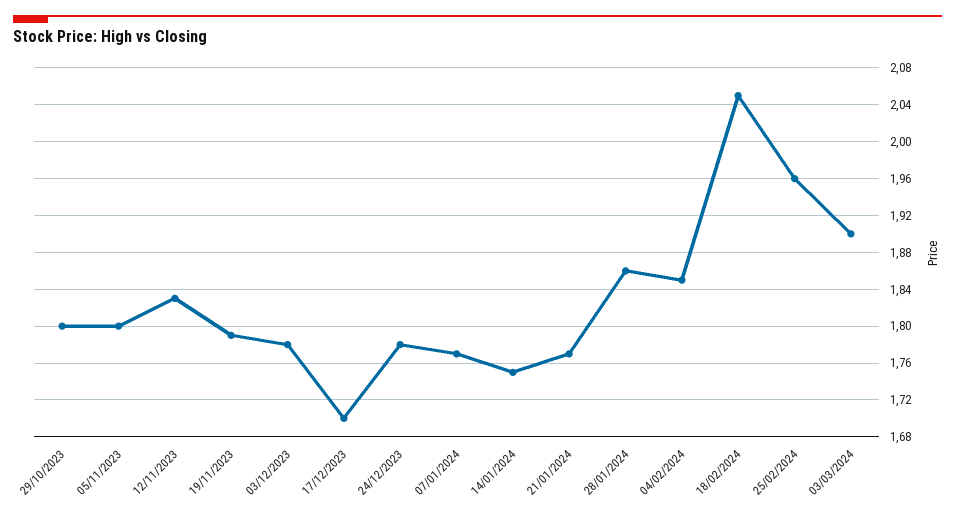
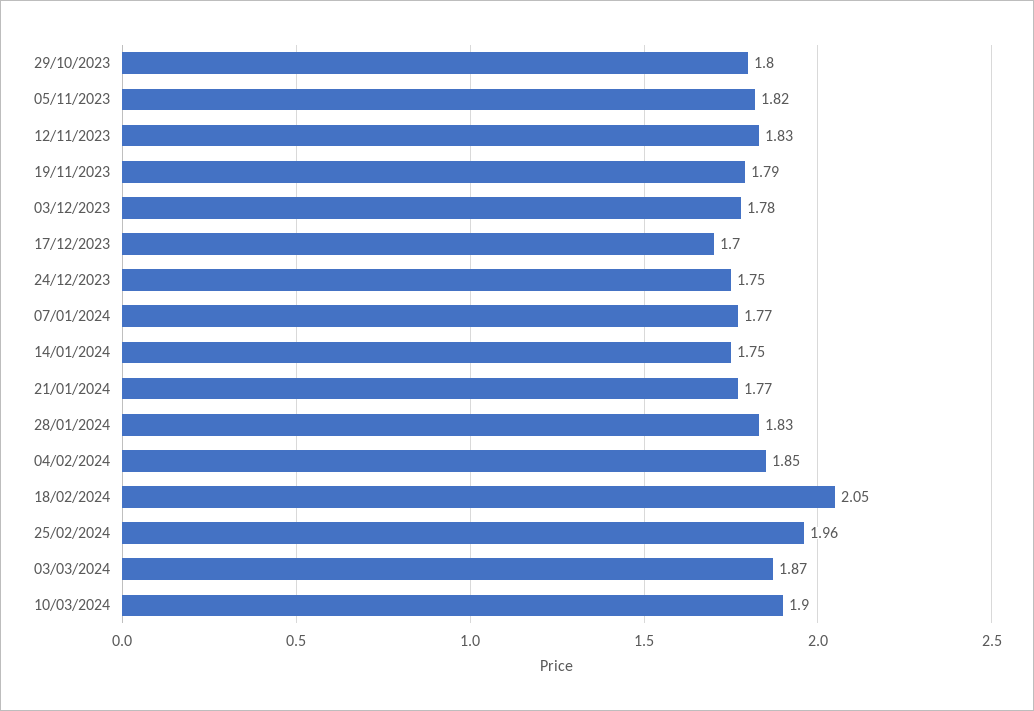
05/11/2023: 1.8 -> 1.82
24/12/2023: 1.78 -> 1.75
28/01/2024: 1.86 -> 1.83
03/03/2024: 1.9 -> 1.87
10/03/2024: none -> 1.9

